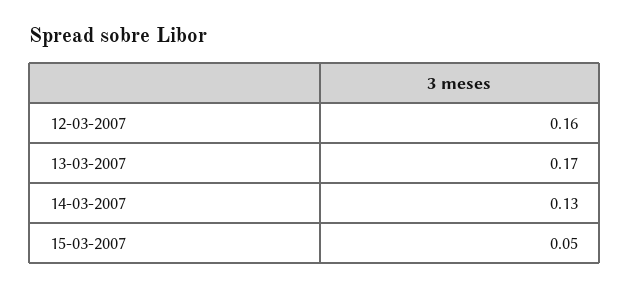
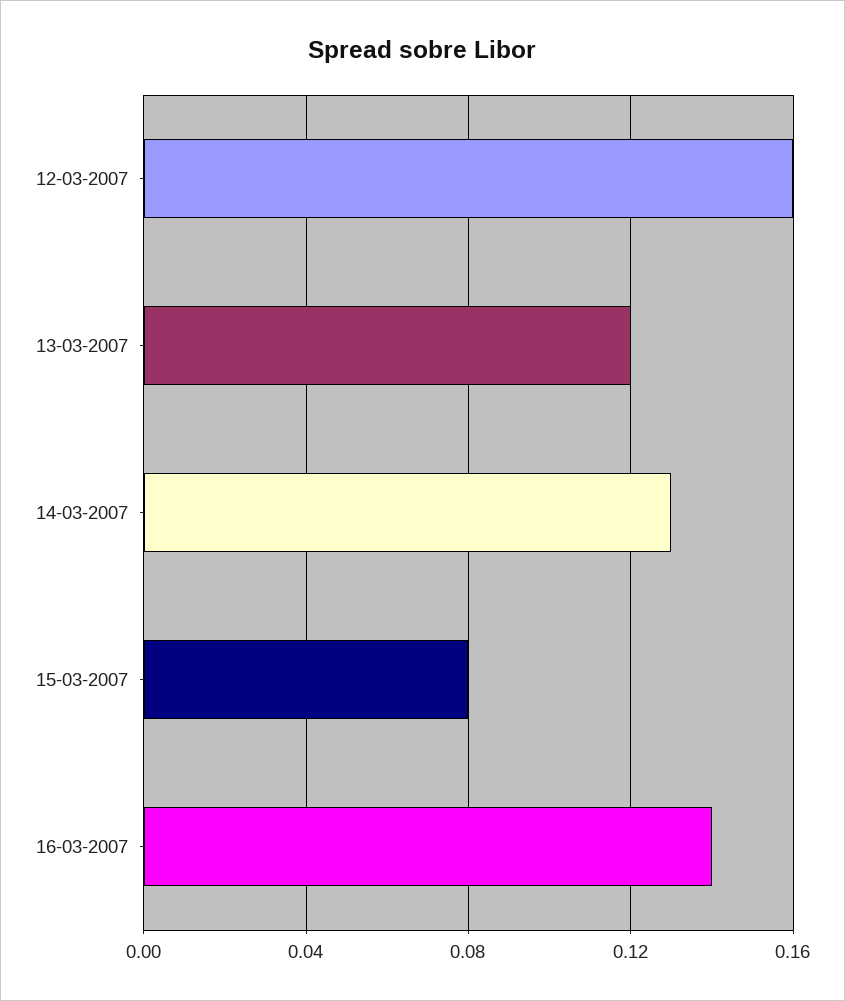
13-03-2007: 0.17 -> 0.12
15-03-2007: 0.05 -> 0.08
16-03-2007: none -> 0.14

